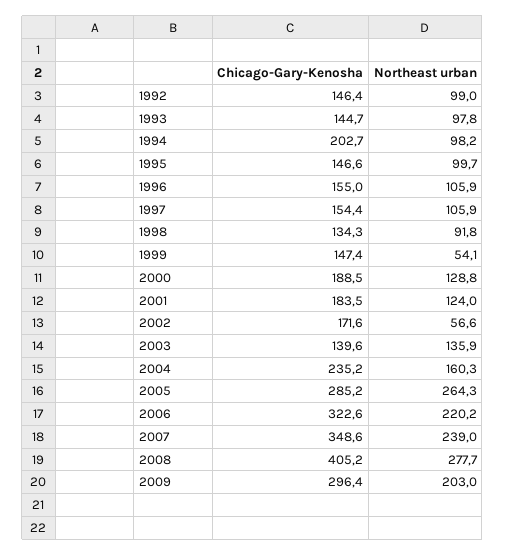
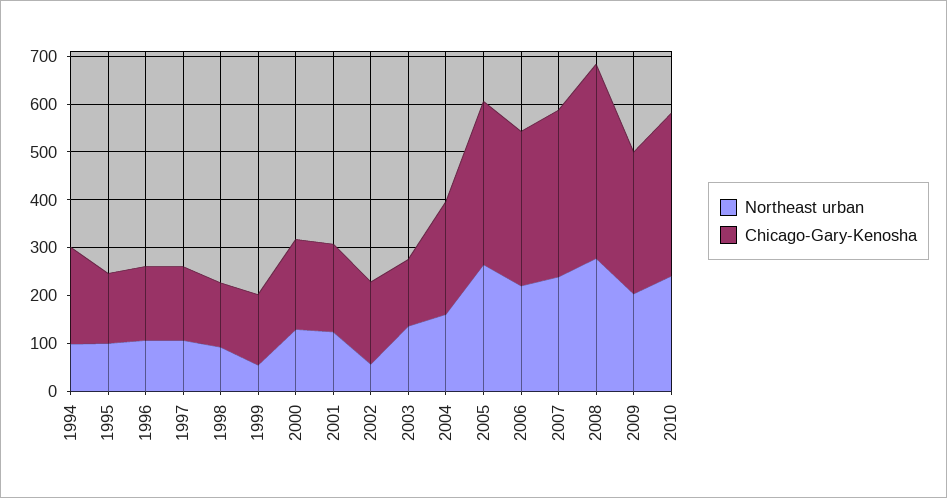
Chicago-Gary-Kenosha, 1992: 146.4 -> none
Northeast urban, 1992: 99 -> none
Chicago-Gary-Kenosha, 1993: 144.7 -> none
Northeast urban, 1993: 97.8 -> none
Chicago-Gary-Kenosha, 2005: 285.2 -> 340
Northeast urban, 2010: none -> 240
Chicago-Gary-Kenosha, 2010: none -> 340

